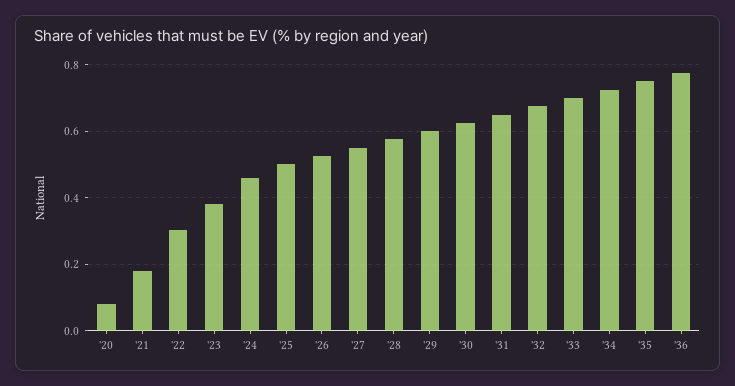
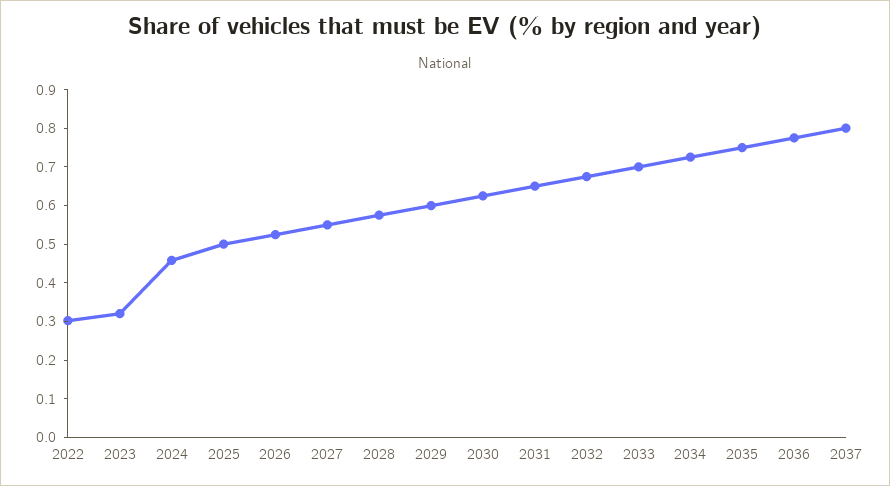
'20: 0.08 -> none
'21: 0.18 -> none
'23: 0.38 -> 0.325
2037: none -> 0.8

